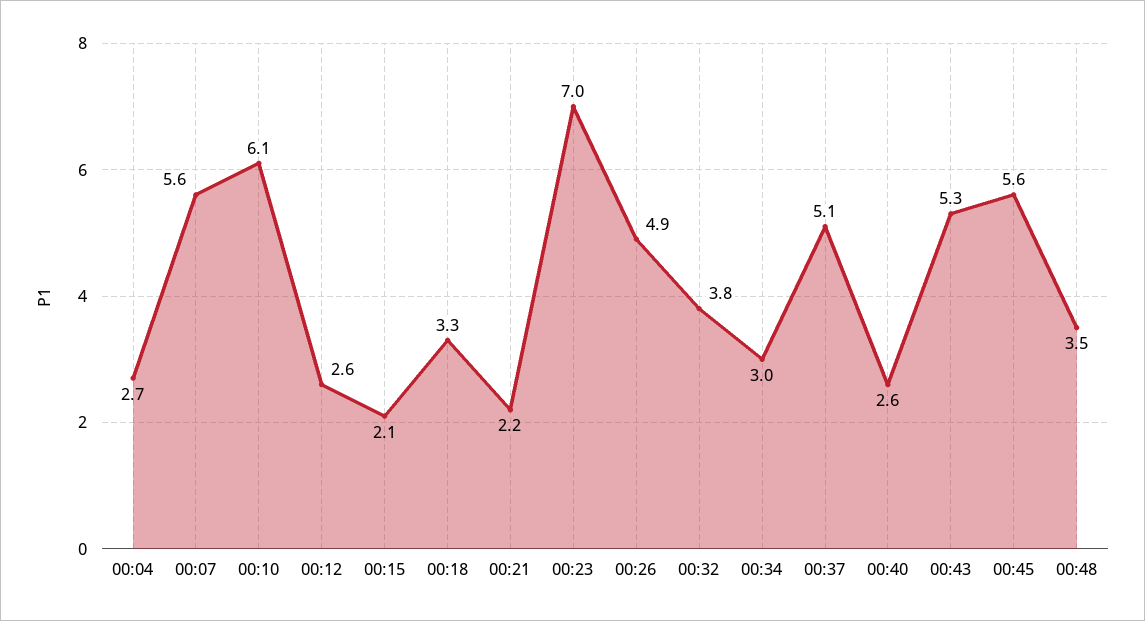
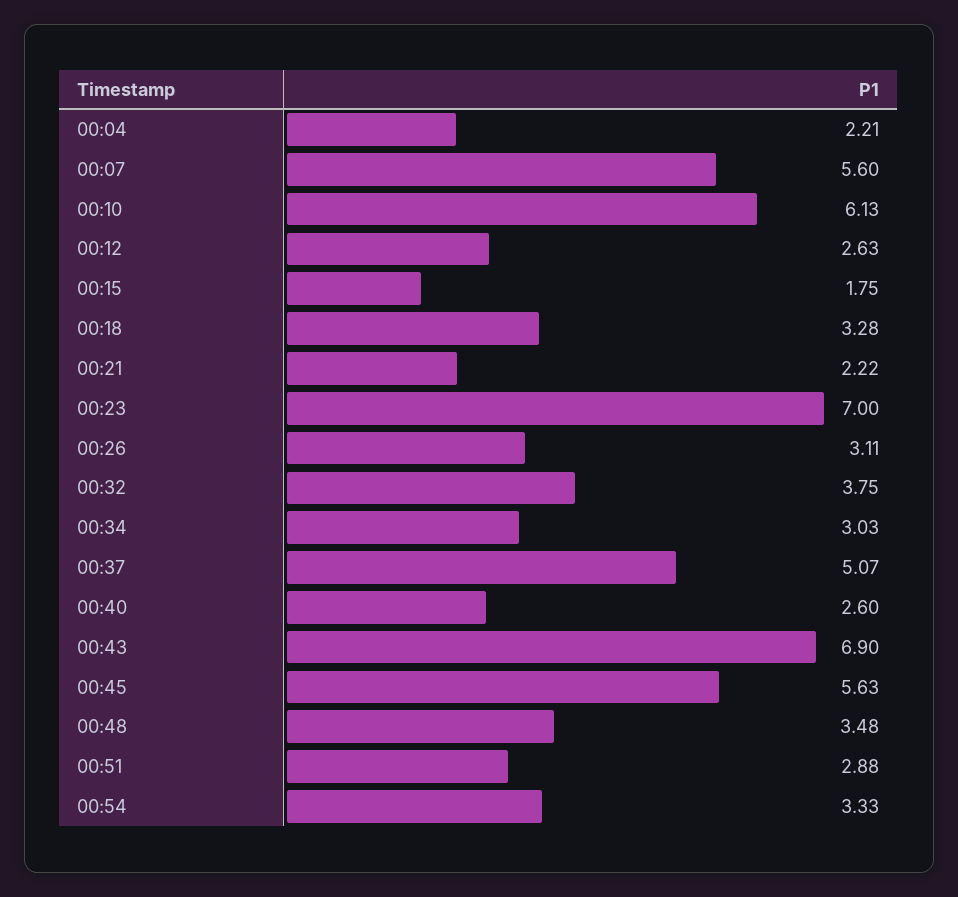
00:04: 2.7 -> 2.21
00:15: 2.1 -> 1.75
00:26: 4.9 -> 3.11
00:43: 5.3 -> 6.9
00:51: none -> 2.88
00:54: none -> 3.33

